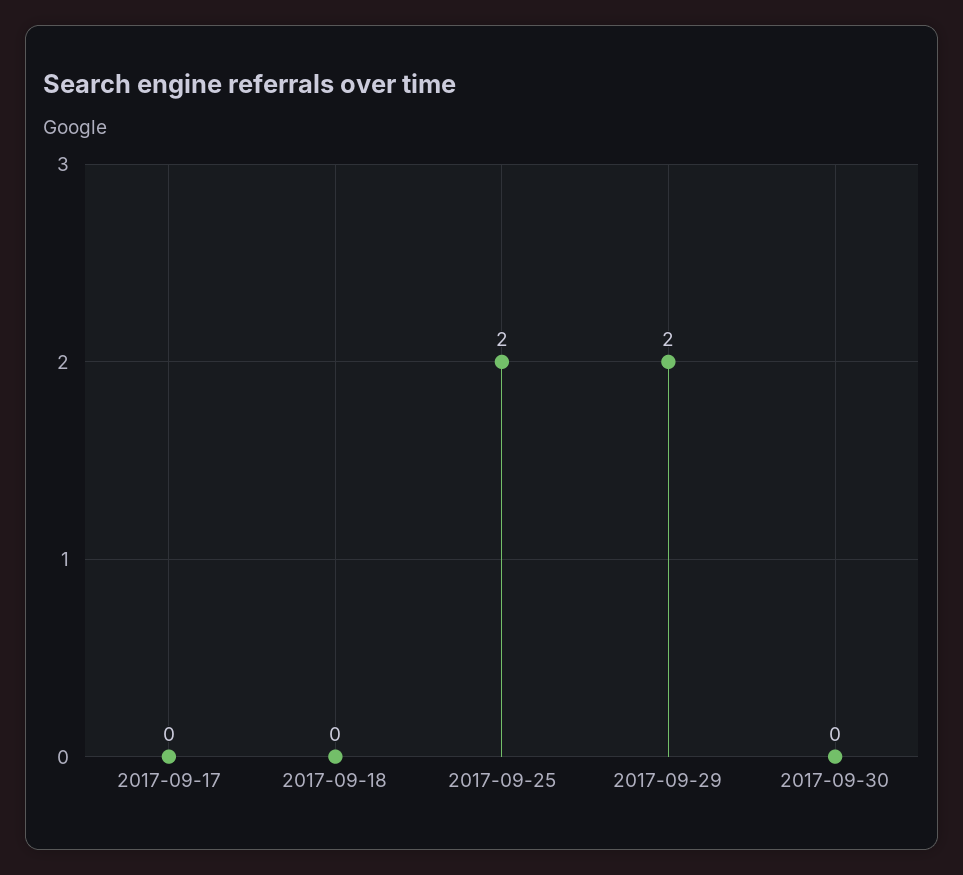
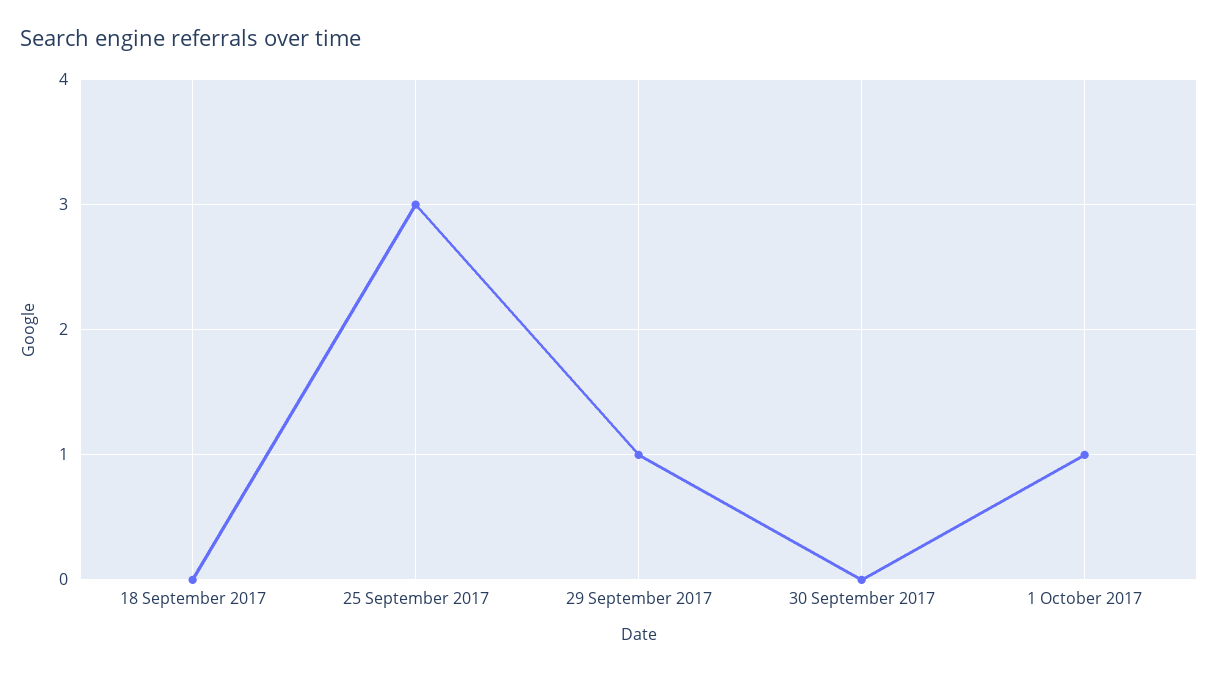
2017-09-17: 0 -> none
2017-09-25: 2 -> 3
2017-09-29: 2 -> 1
1 October 2017: none -> 1

